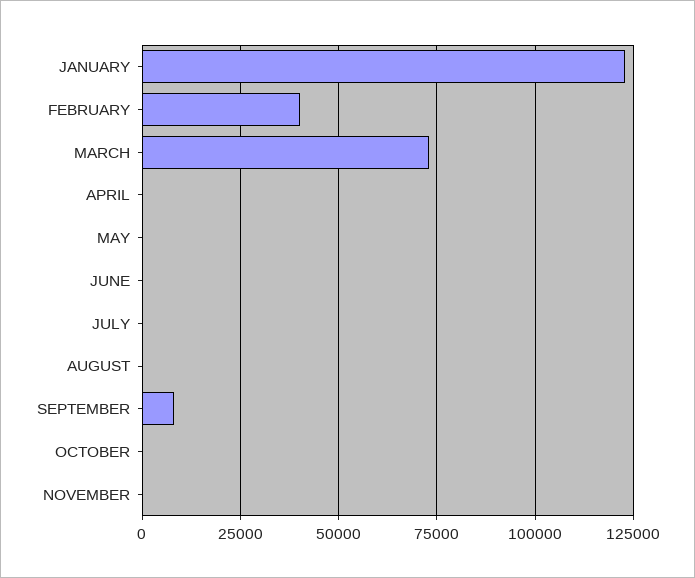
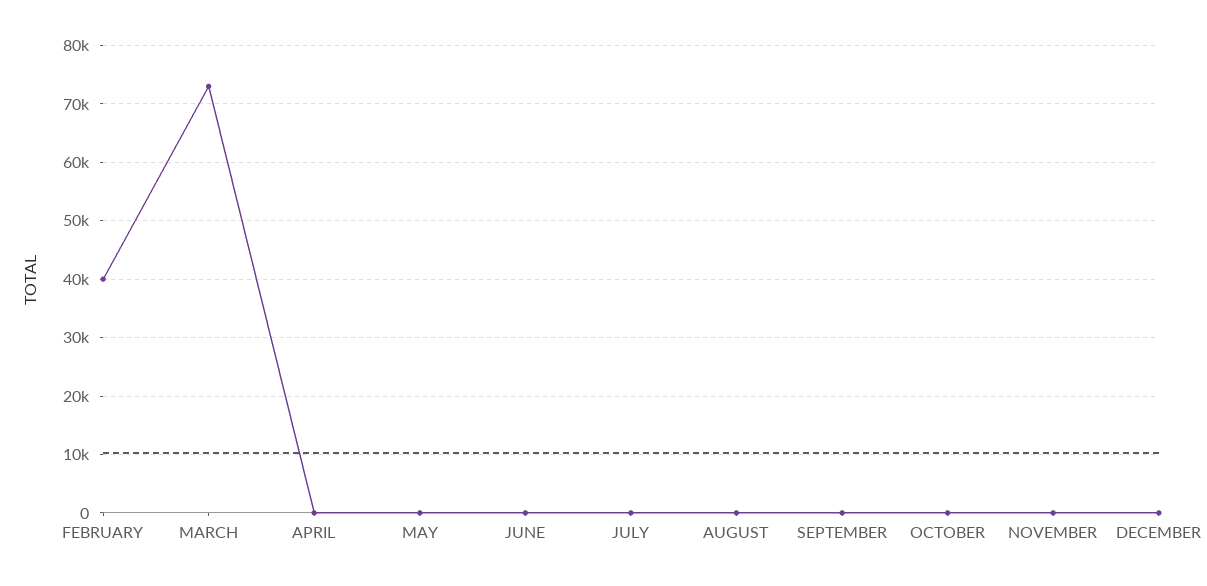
JANUARY: 122500 -> none
SEPTEMBER: 7500 -> 0
DECEMBER: none -> 0

